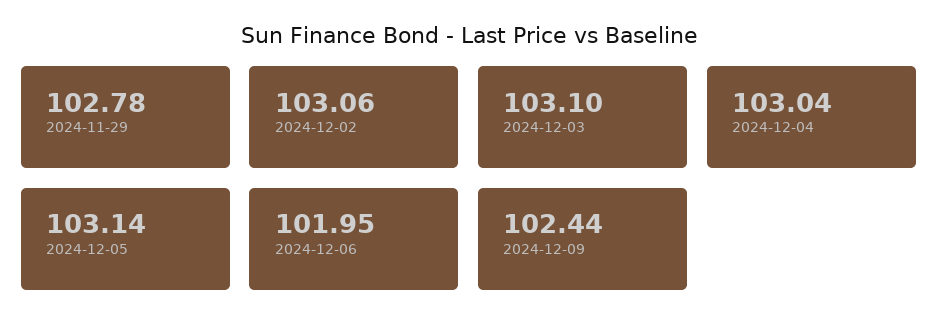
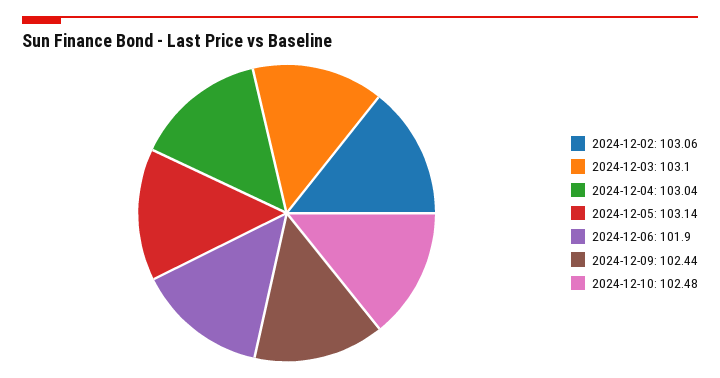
2024-11-29: 102.78 -> none
2024-12-06: 101.95 -> 101.9
2024-12-10: none -> 102.48

